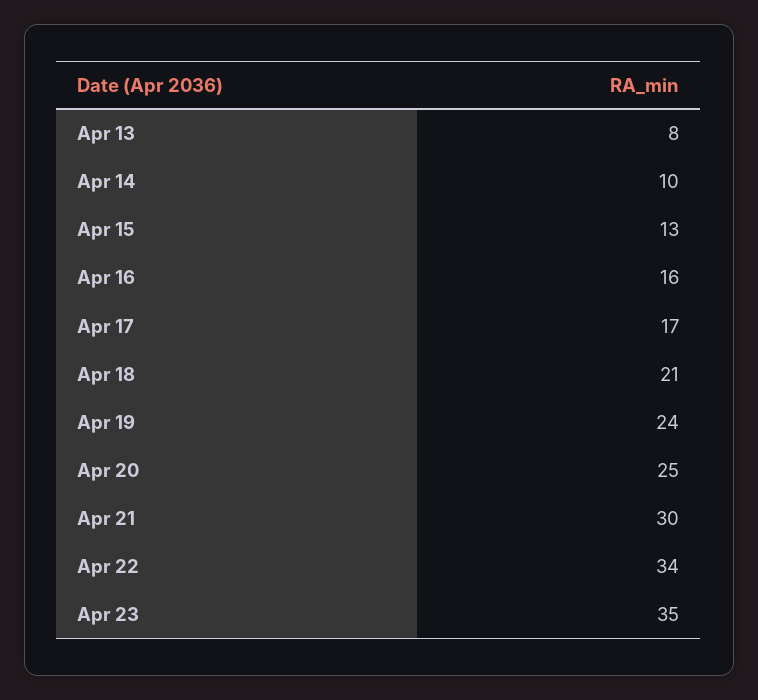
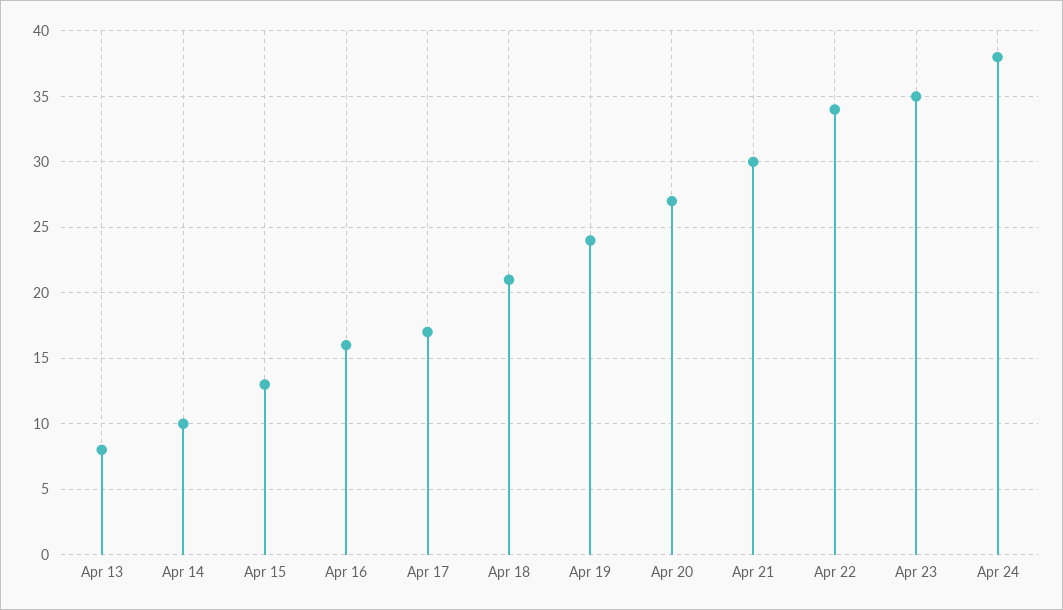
Apr 20: 25 -> 27
Apr 24: none -> 38

